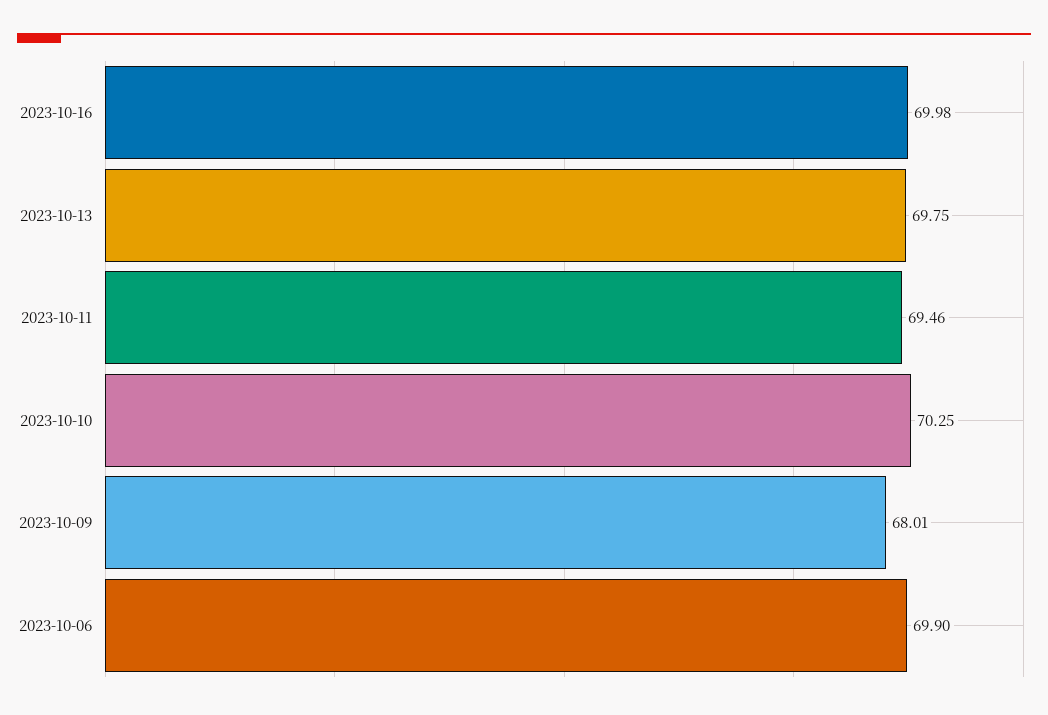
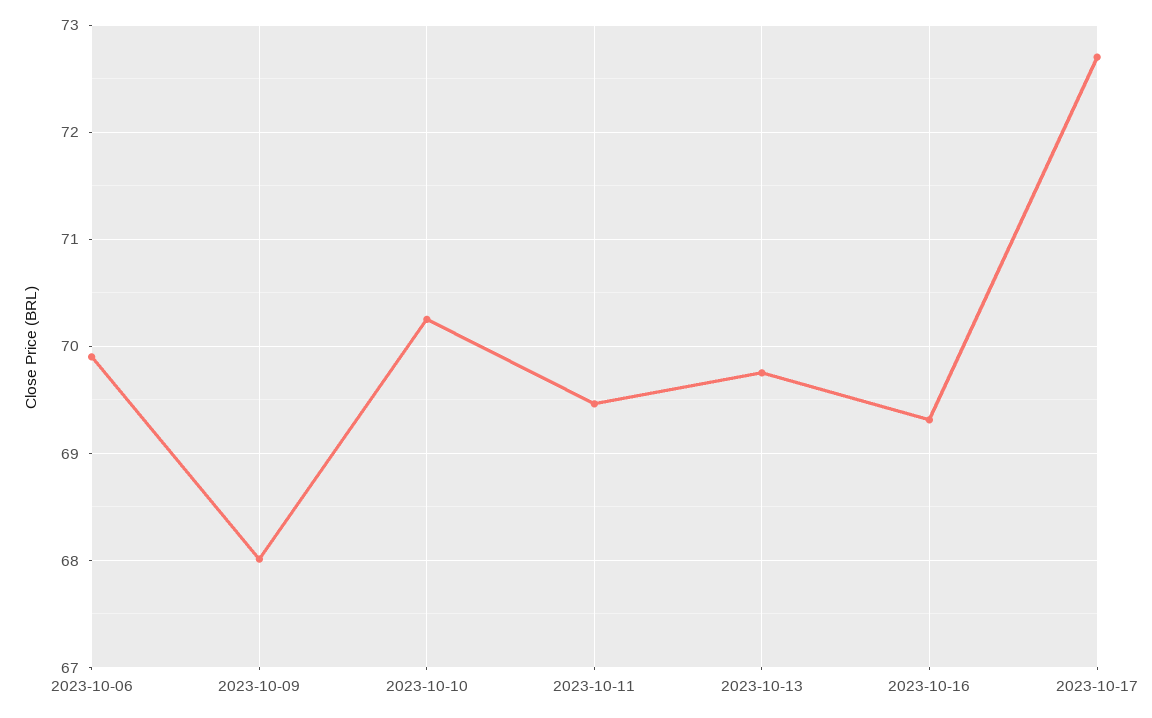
2023-10-16: 69.98 -> 69.3
2023-10-17: none -> 72.7

